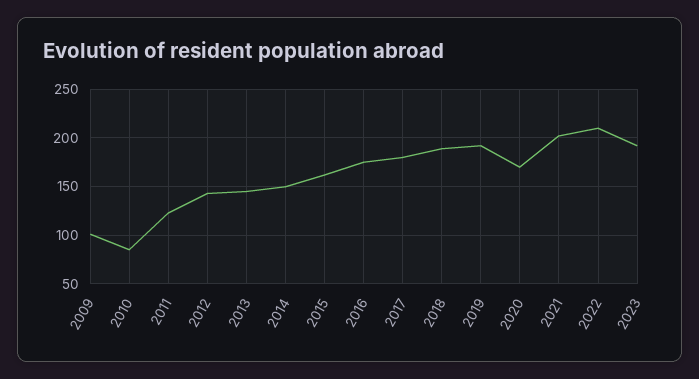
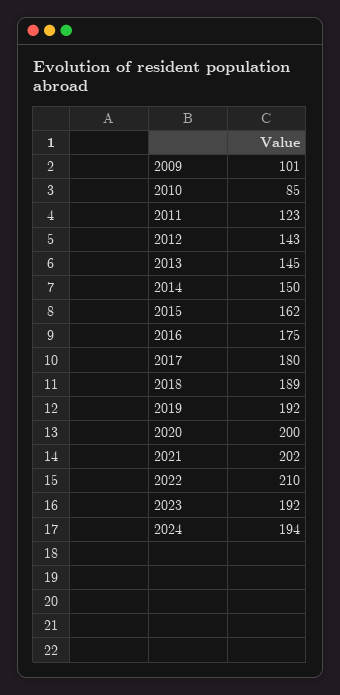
2020: 170 -> 200
2024: none -> 194

